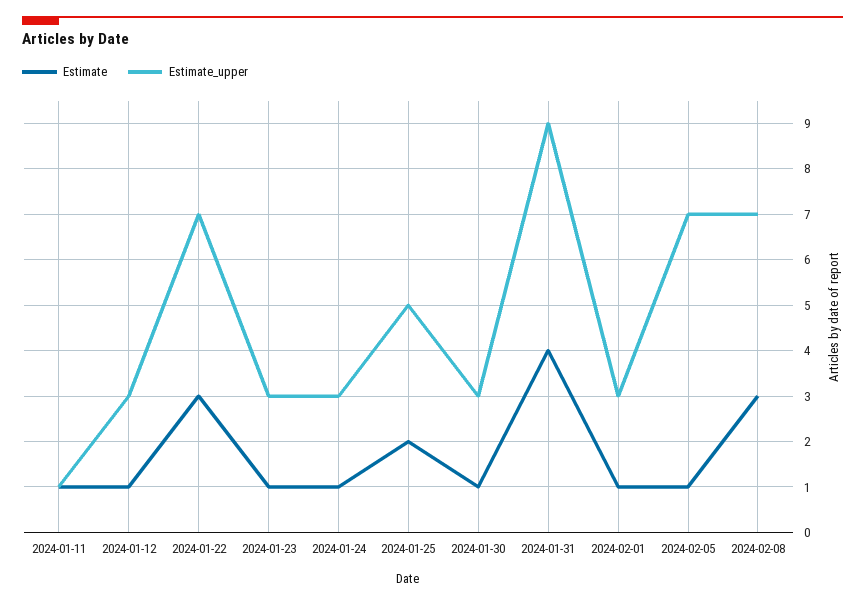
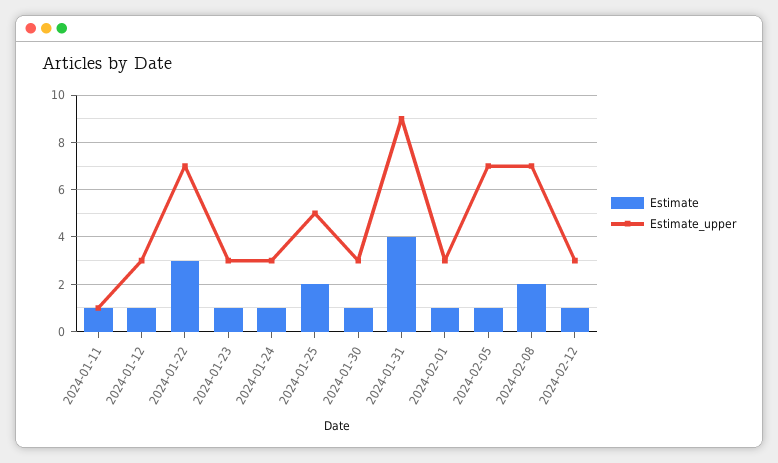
Estimate, 2024-02-08: 3 -> 2
Estimate, 2024-02-12: none -> 1
Estimate_upper, 2024-02-12: none -> 3

